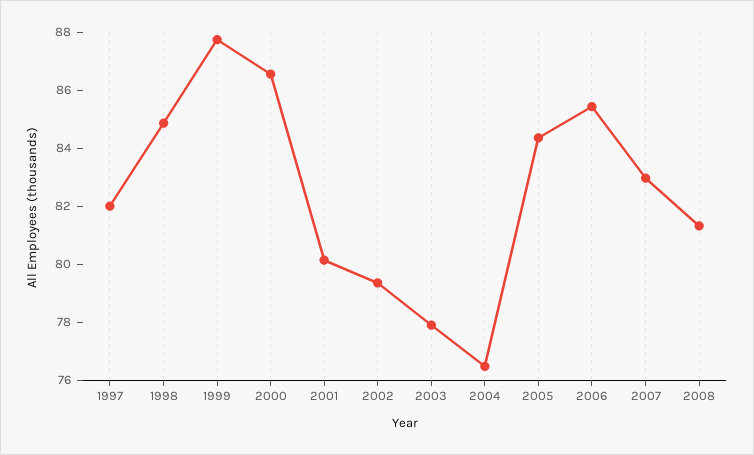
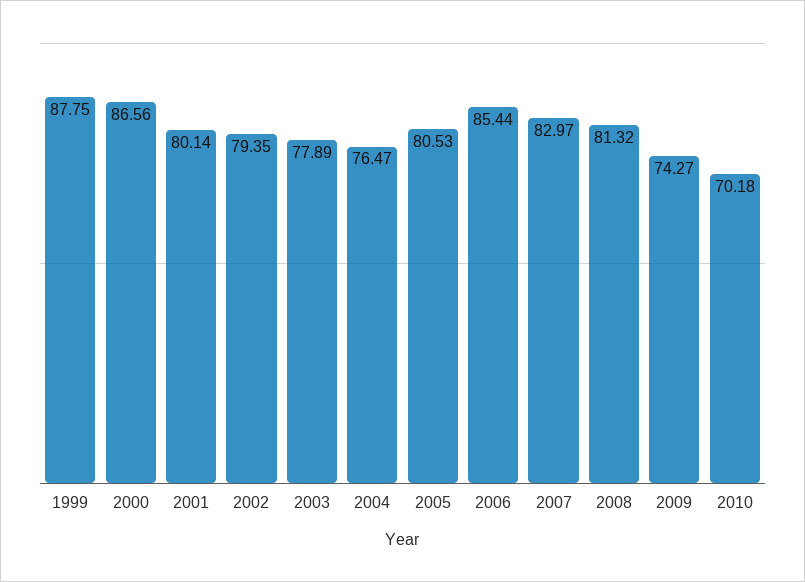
1997: 82 -> none
1998: 85 -> none
2005: 84.5 -> 80.53
2009: none -> 74.27
2010: none -> 70.18

